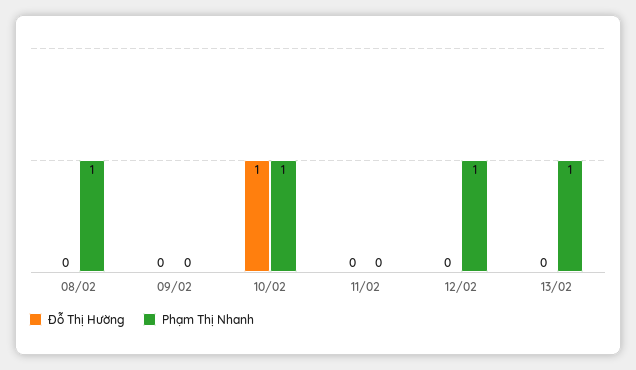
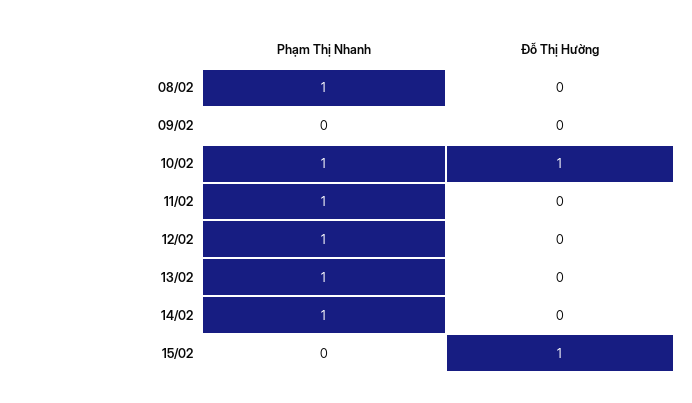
Phạm Thị Nhanh, 11/02: 0 -> 1
Phạm Thị Nhanh, 14/02: none -> 1
Đỗ Thị Hường, 14/02: none -> 0
Phạm Thị Nhanh, 15/02: none -> 0
Đỗ Thị Hường, 15/02: none -> 1

